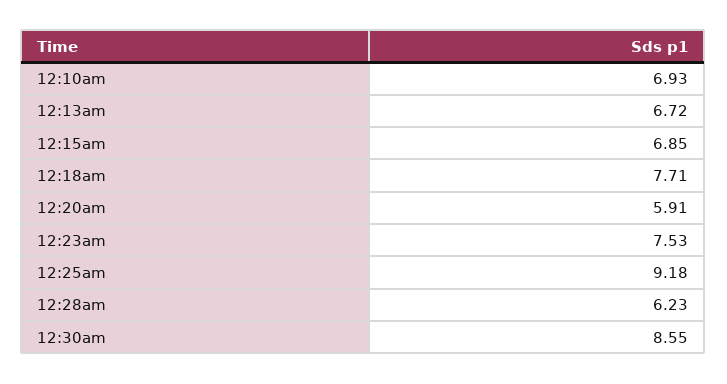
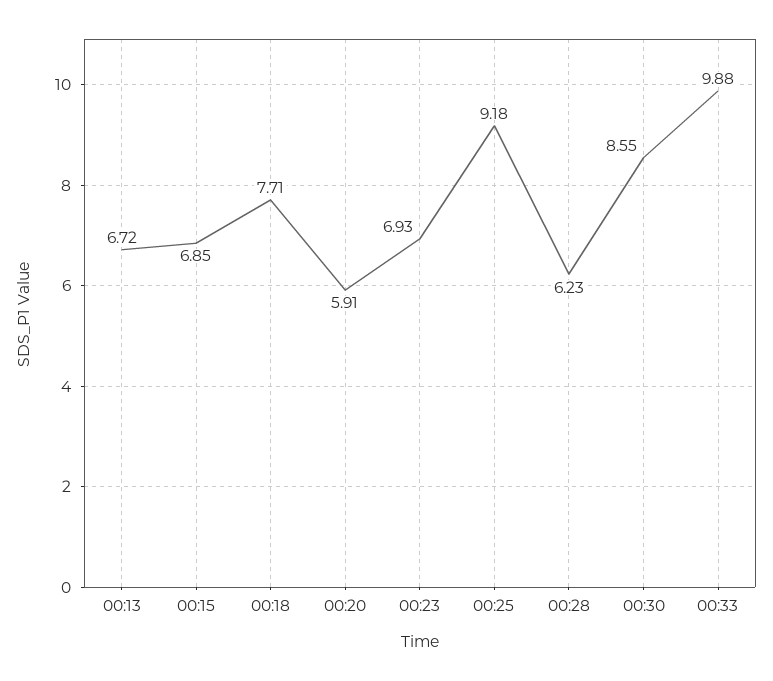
12:10am: 6.93 -> none
12:23am: 7.53 -> 6.93
00:33: none -> 9.88

